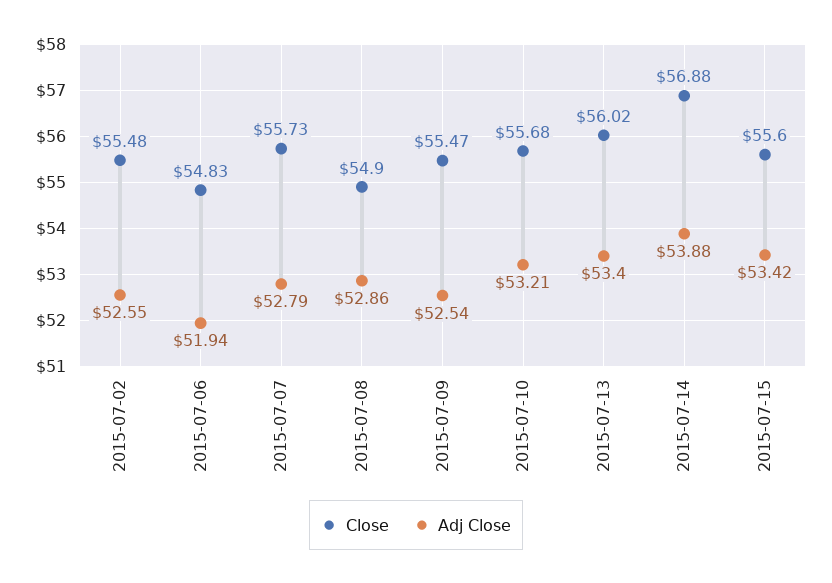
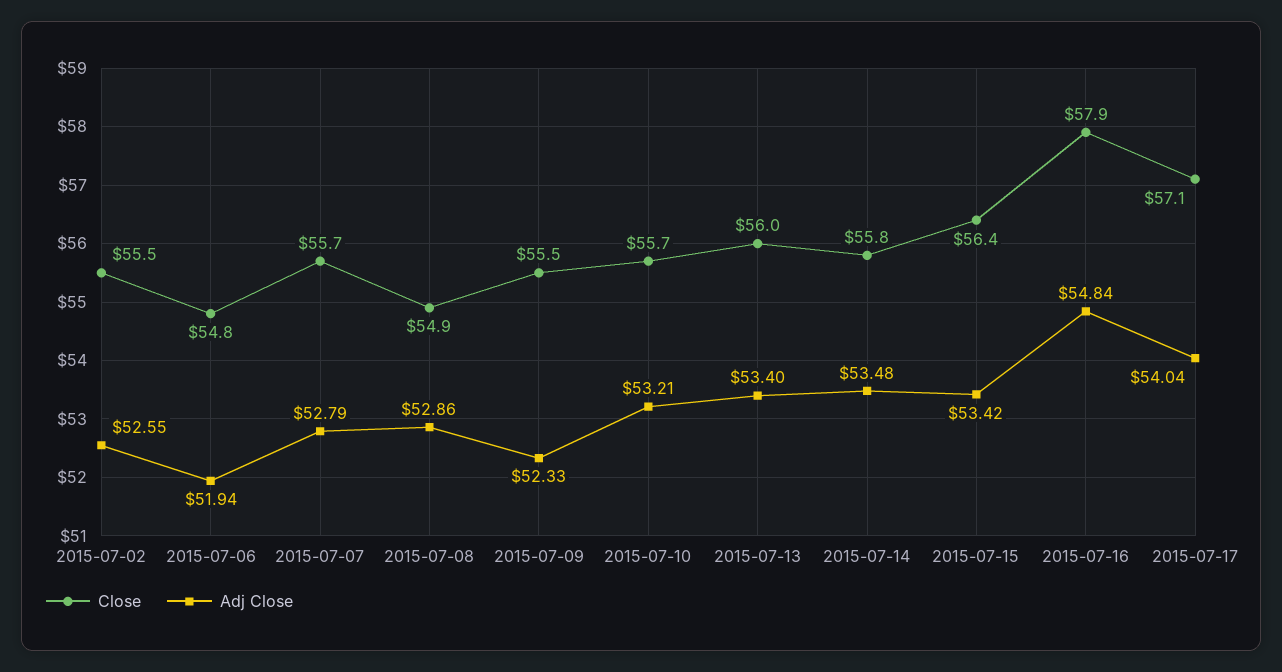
Adj Close, 2015-07-09: 52.54 -> 52.33
Close, 2015-07-14: 56.88 -> 55.8
Adj Close, 2015-07-14: 53.88 -> 53.48
Close, 2015-07-15: 55.6 -> 56.4
Close, 2015-07-16: none -> 57.9
Adj Close, 2015-07-16: none -> 54.84
Close, 2015-07-17: none -> 57.1
Adj Close, 2015-07-17: none -> 54.04

